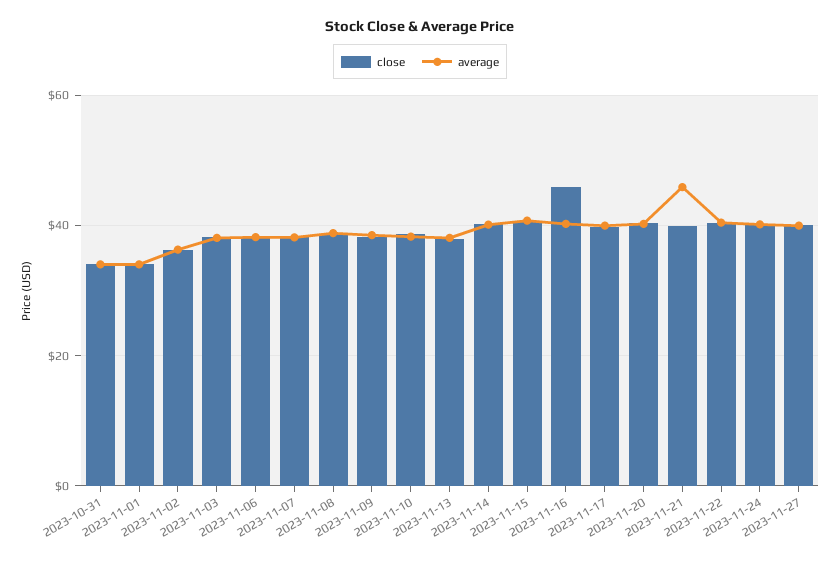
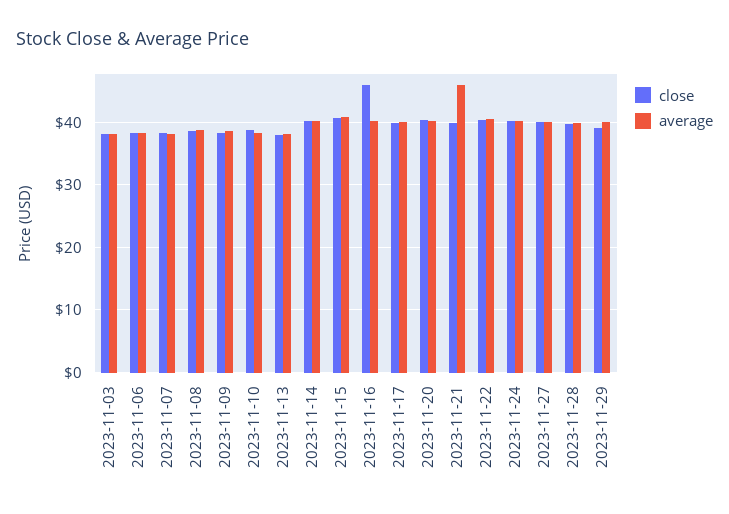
close, 2023-10-31: 34 -> none
average, 2023-10-31: 34 -> none
close, 2023-11-01: 34 -> none
average, 2023-11-01: 34 -> none
close, 2023-11-02: 36 -> none
average, 2023-11-02: 36 -> none
close, 2023-11-28: none -> 40
average, 2023-11-28: none -> 40
close, 2023-11-29: none -> 39
average, 2023-11-29: none -> 40

